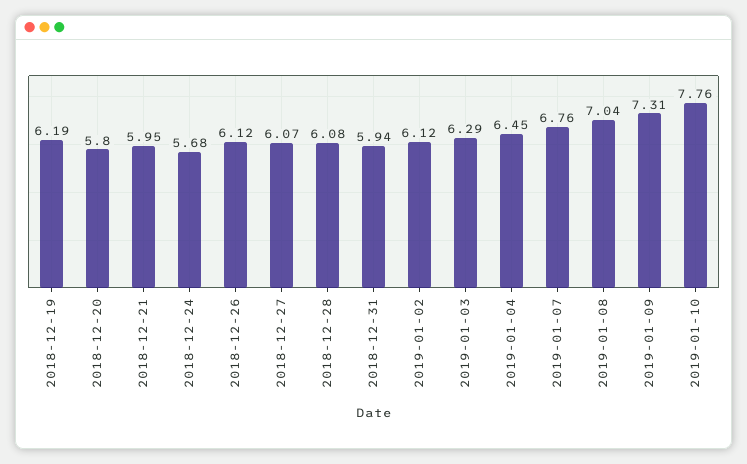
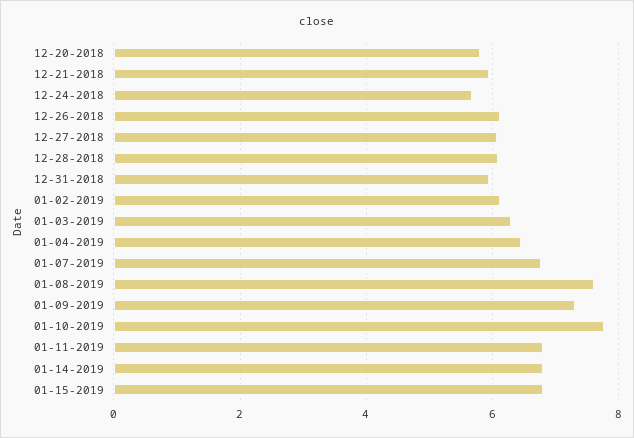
2018-12-19: 6.19 -> none
2019-01-08: 7.04 -> 7.6
01-11-2019: none -> 6.8
01-14-2019: none -> 6.8
01-15-2019: none -> 6.8

